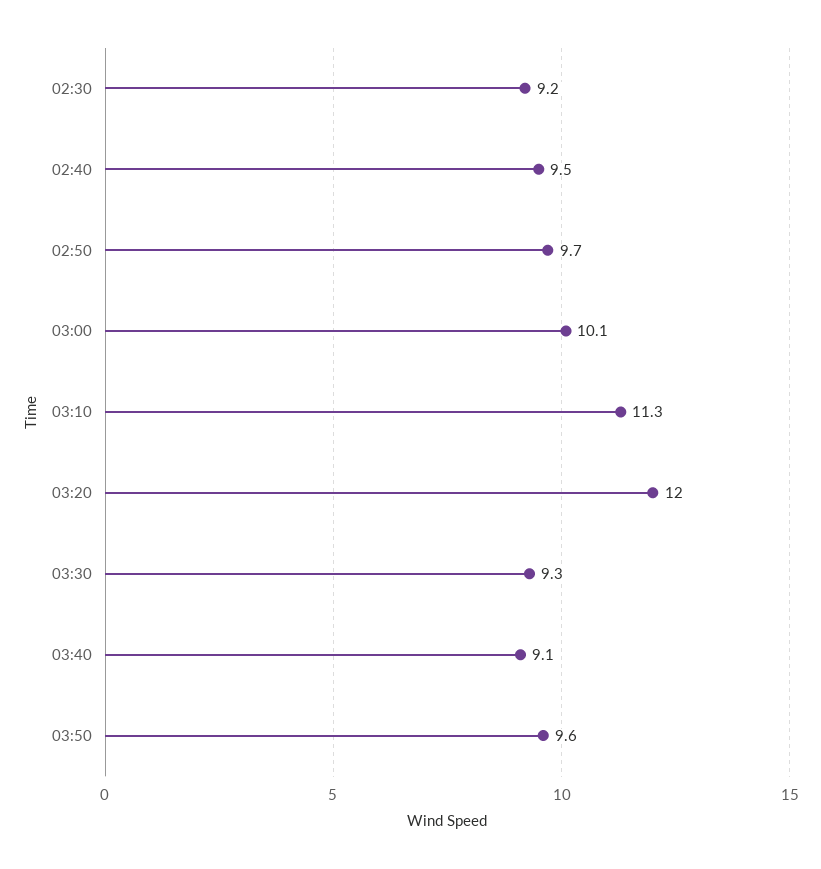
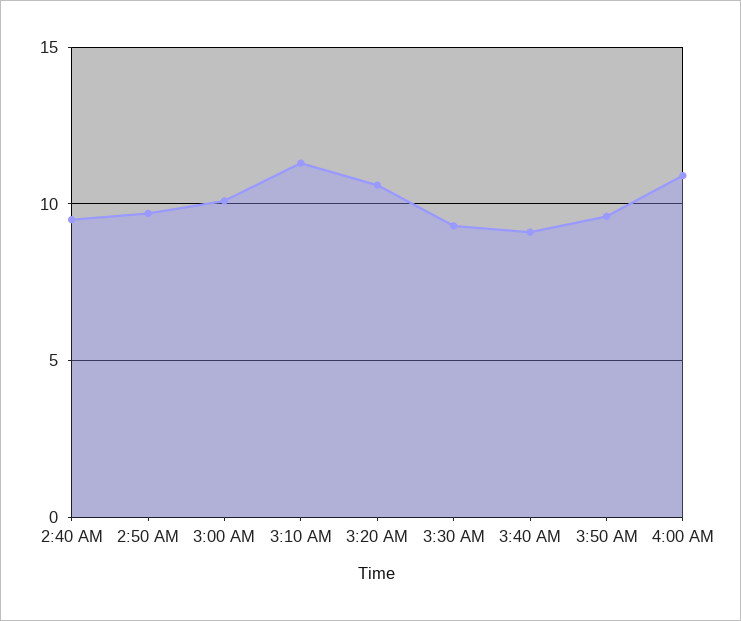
02:30: 9.2 -> none
03:20: 12 -> 10.5
4:00 AM: none -> 11

